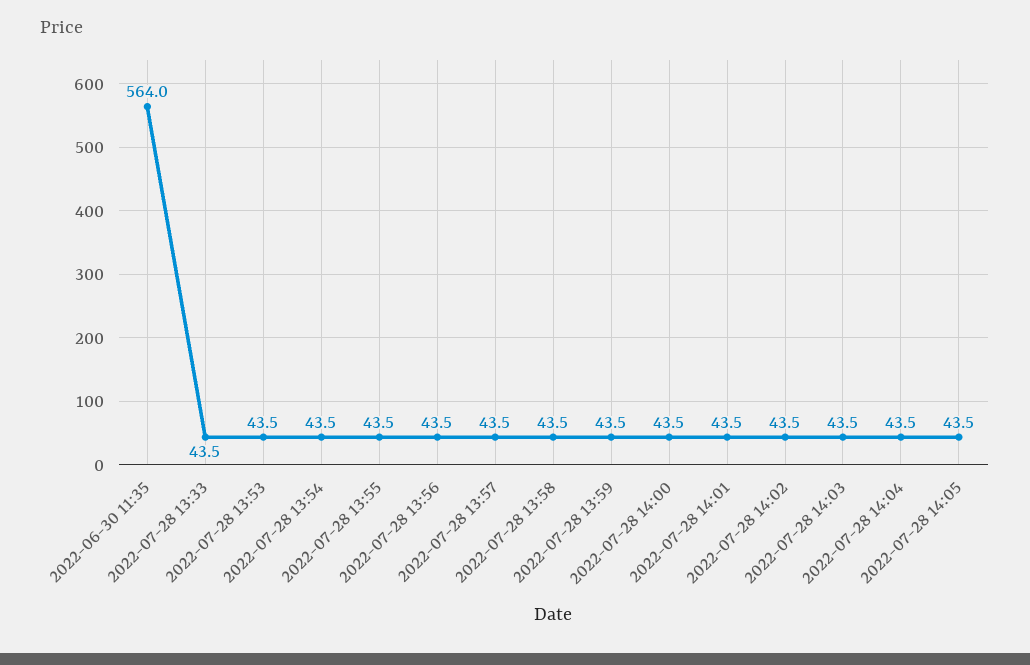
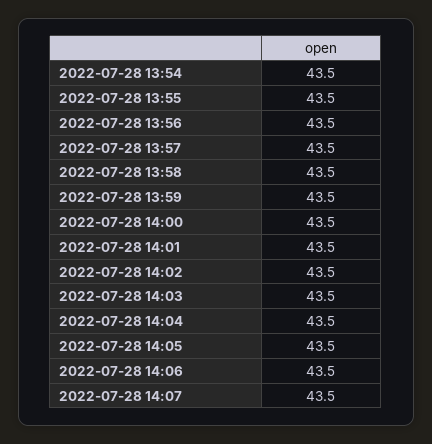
2022-06-30 11:35: 564 -> none
2022-07-28 13:33: 43.5 -> none
2022-07-28 13:53: 43.5 -> none
2022-07-28 14:06: none -> 43.5
2022-07-28 14:07: none -> 43.5

